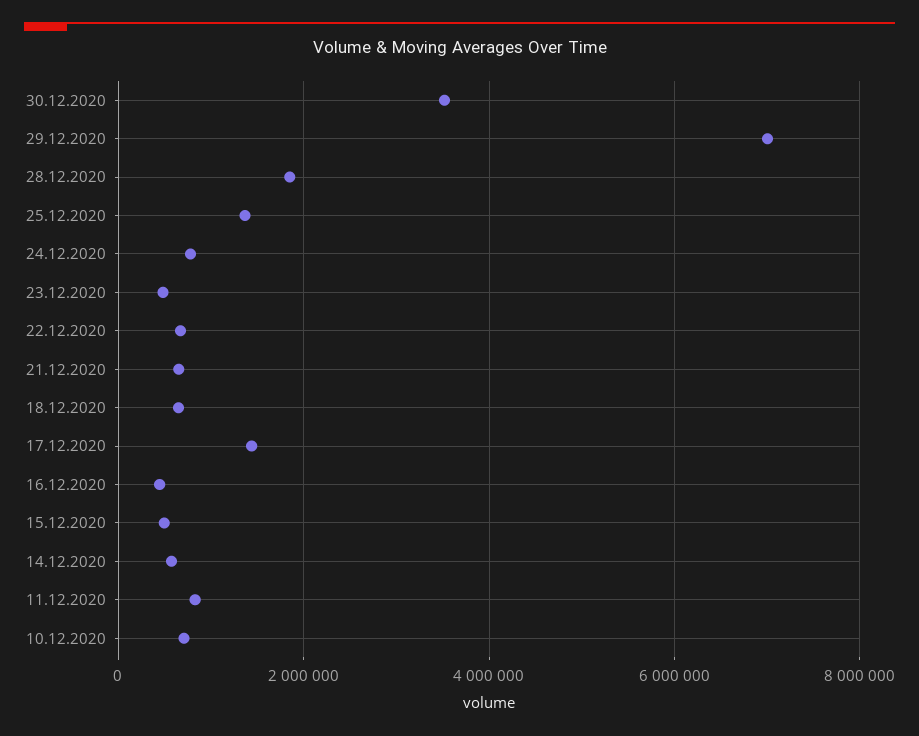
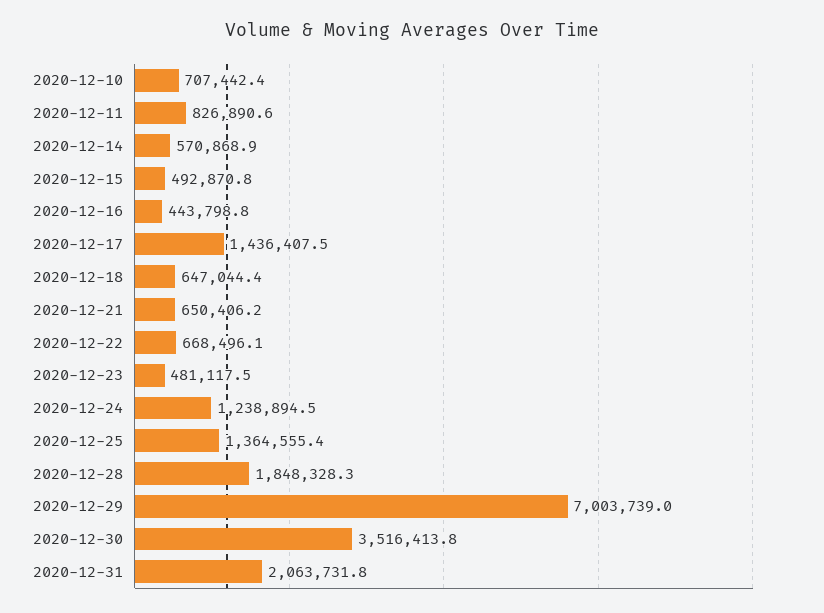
24.12.2020: 800000 -> 1238894.5
2020-12-31: none -> 2063731.8

